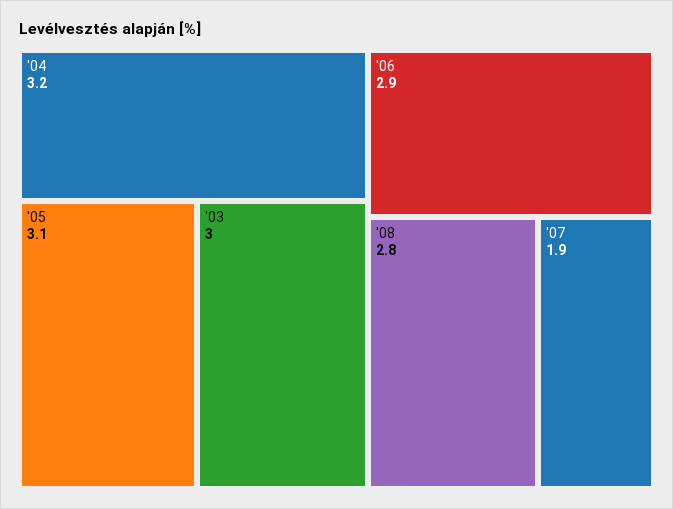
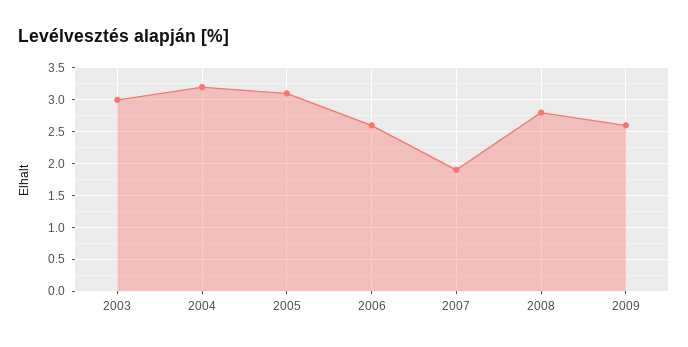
'06: 2.9 -> 2.6
2009: none -> 2.6

